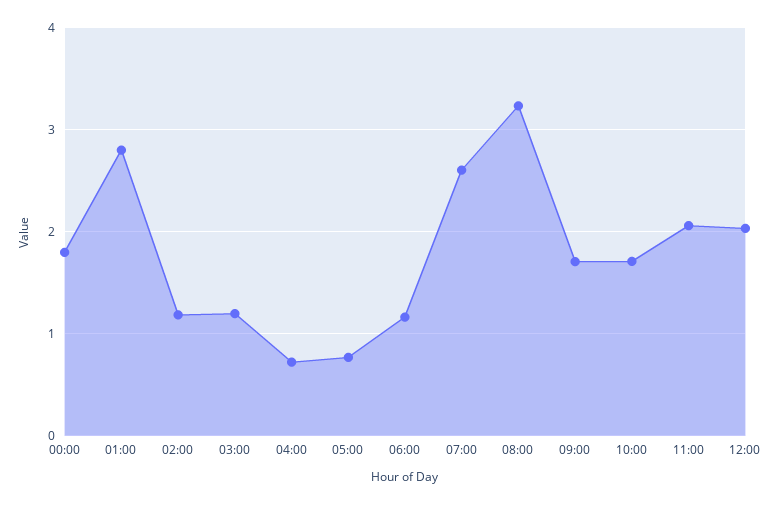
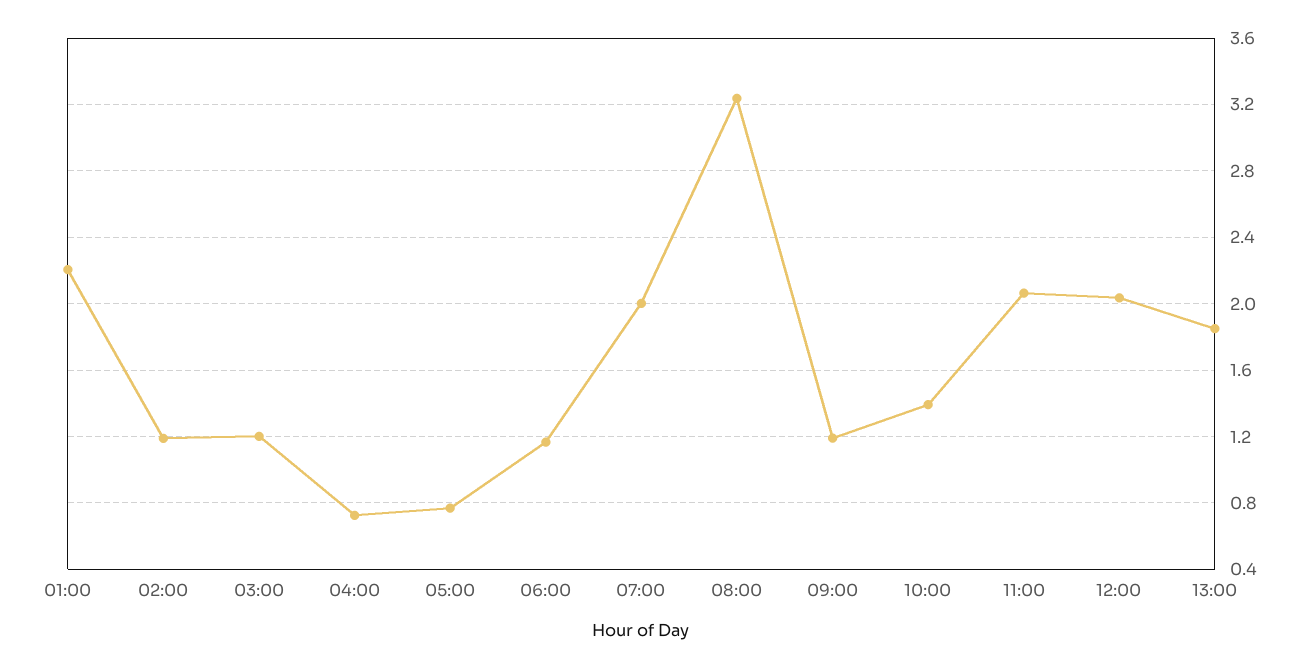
00:00: 1.8 -> none
01:00: 2.8 -> 2.2
07:00: 2.6 -> 2
09:00: 1.7 -> 1.2
10:00: 1.7 -> 1.4
13:00: none -> 1.85

